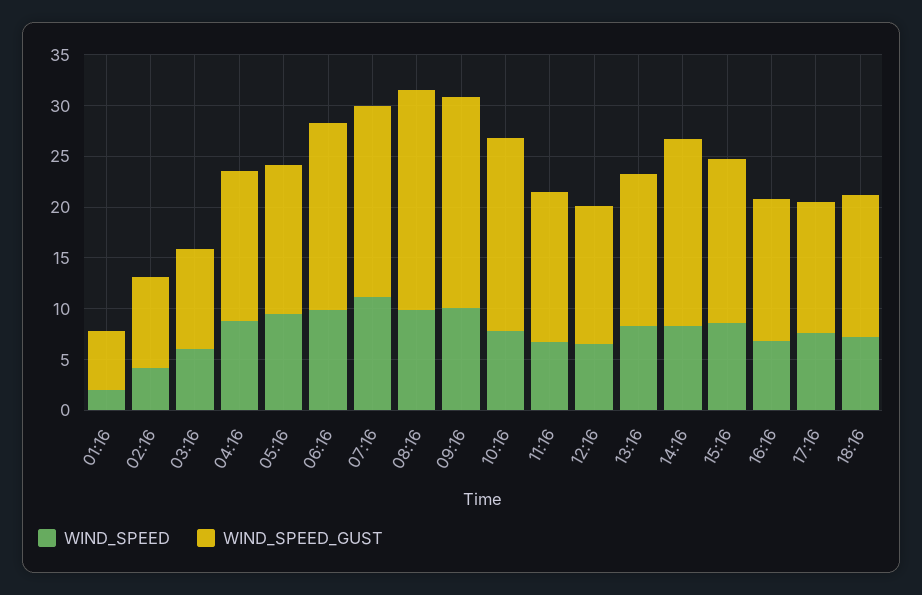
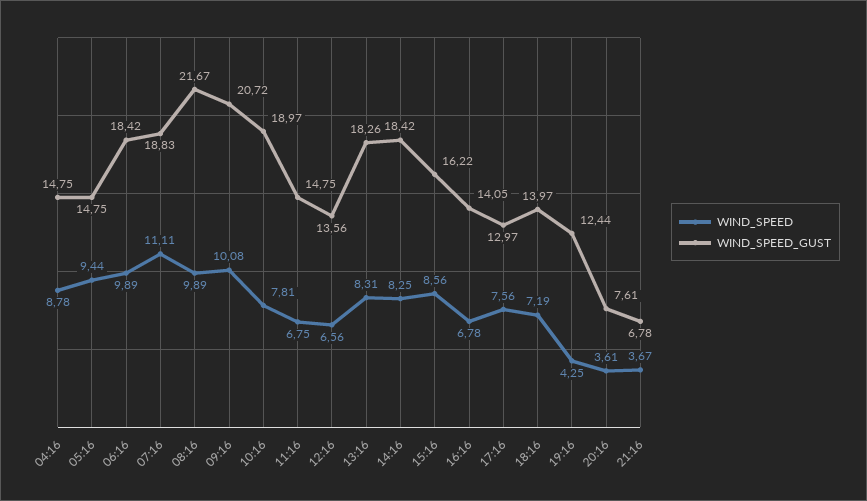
WIND_SPEED, 01:16: 2 -> none
WIND_SPEED_GUST, 01:16: 6 -> none
WIND_SPEED, 02:16: 4 -> none
WIND_SPEED_GUST, 02:16: 9 -> none
WIND_SPEED, 03:16: 6 -> none
WIND_SPEED_GUST, 03:16: 10 -> none
WIND_SPEED_GUST, 13:16: 15 -> 18.26
WIND_SPEED, 19:16: none -> 4.25
WIND_SPEED_GUST, 19:16: none -> 12.44
WIND_SPEED, 20:16: none -> 3.61
WIND_SPEED_GUST, 20:16: none -> 7.61
WIND_SPEED, 21:16: none -> 3.67
WIND_SPEED_GUST, 21:16: none -> 6.78

